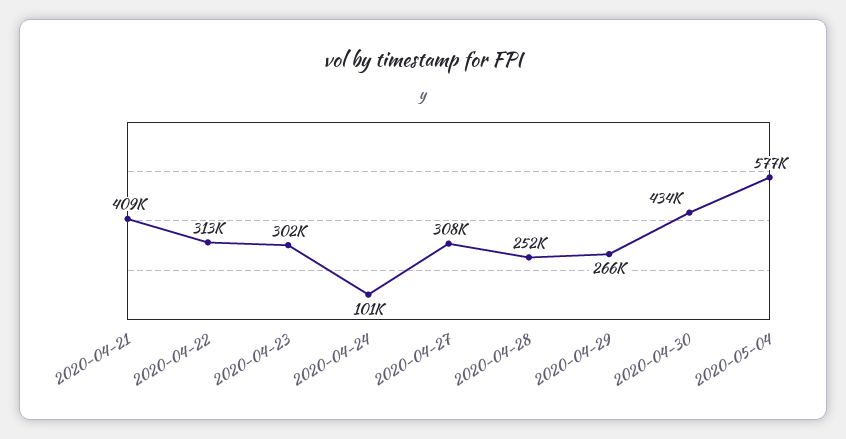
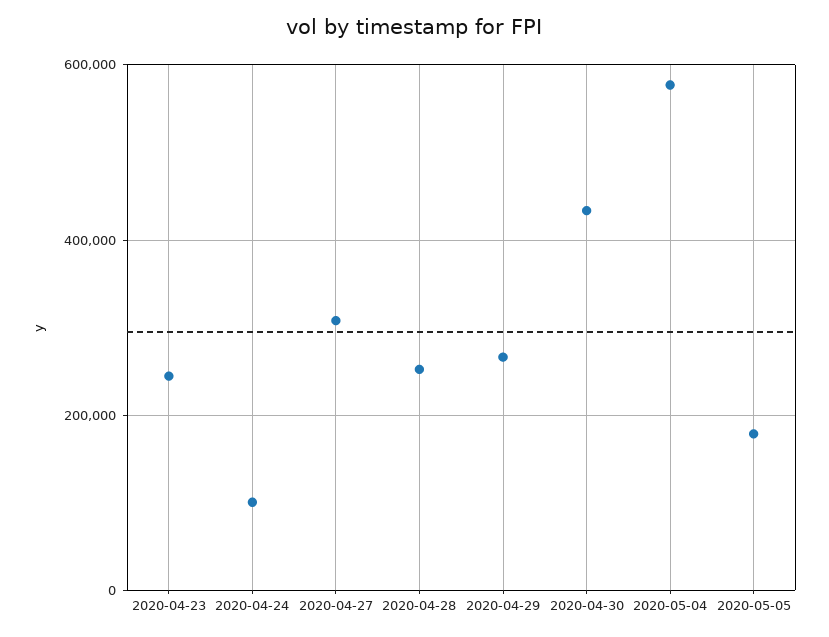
2020-04-21: 409000 -> none
2020-04-22: 313000 -> none
2020-04-23: 302000 -> 240000
2020-05-05: none -> 180000

